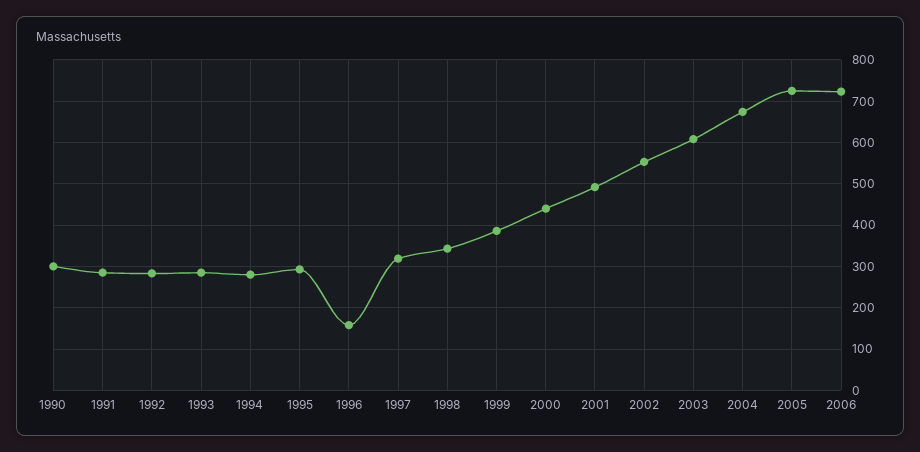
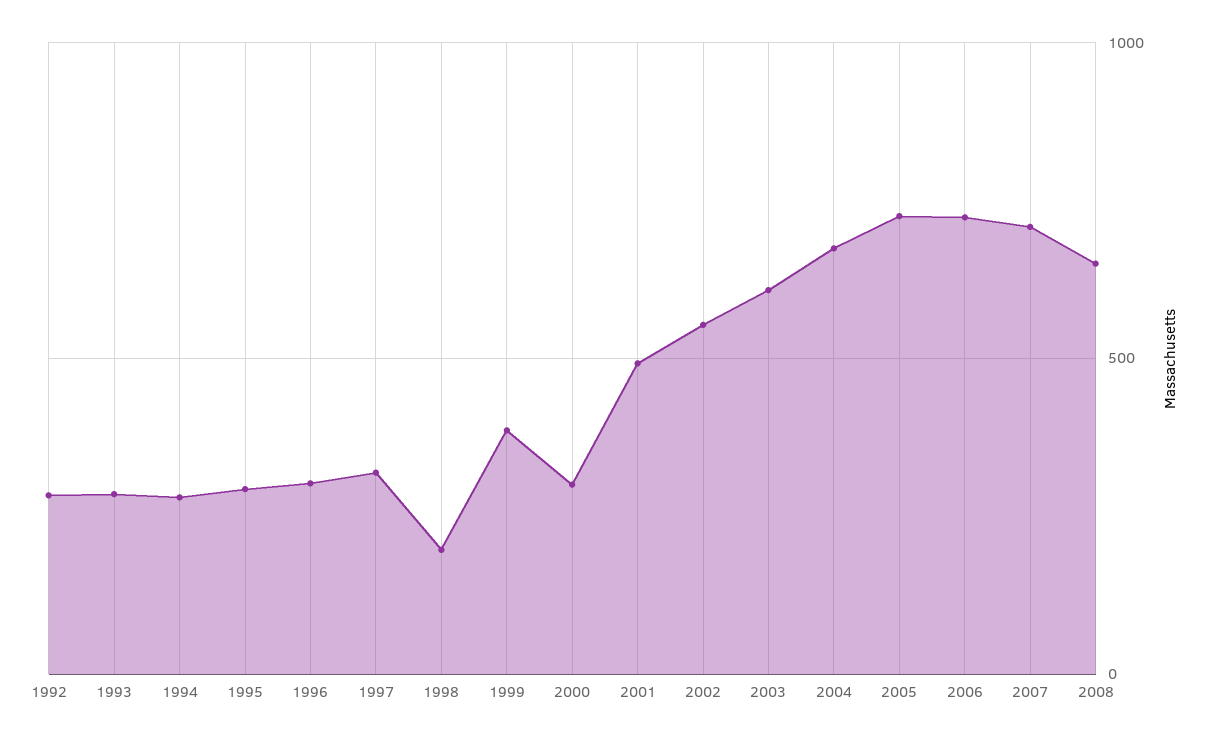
1990: 300 -> none
1991: 280 -> none
1996: 160 -> 300
1998: 340 -> 200
2000: 440 -> 300
2007: none -> 700
2008: none -> 650

